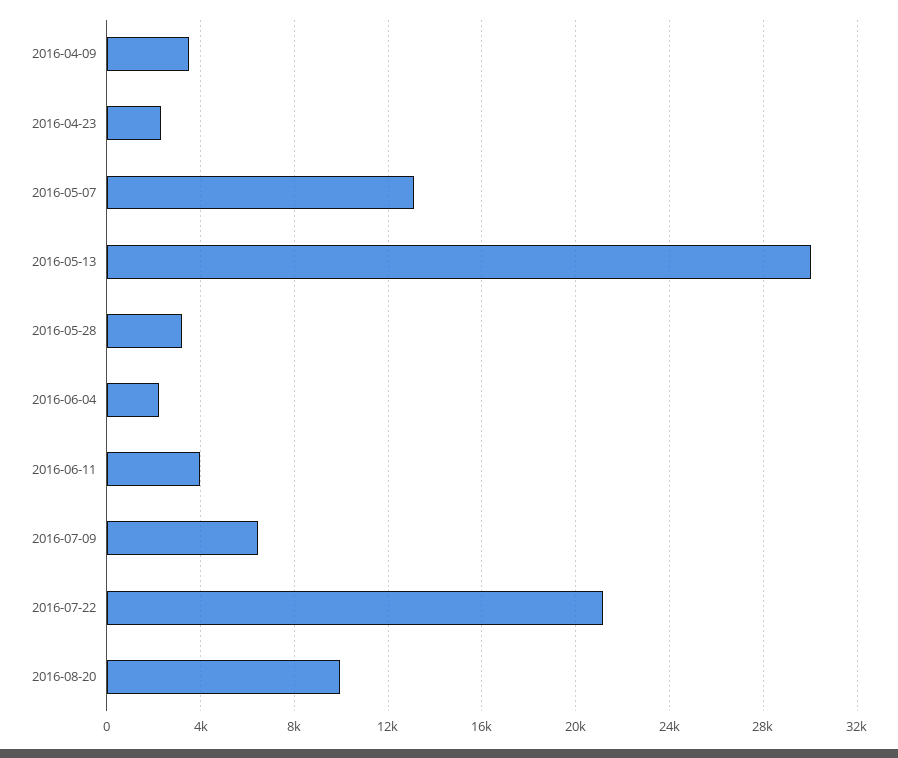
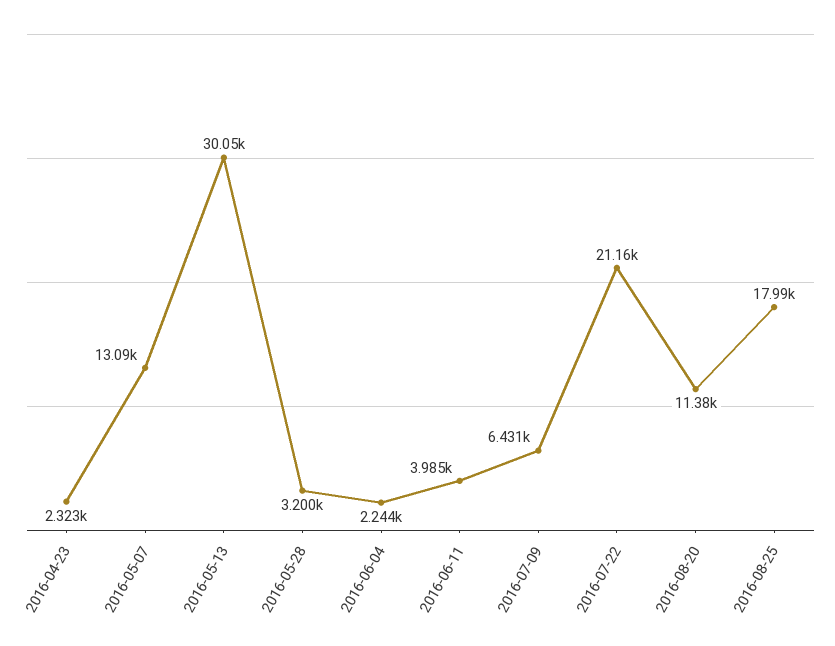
2016-04-09: 3500 -> none
2016-08-20: 10000 -> 11380
2016-08-25: none -> 17990

